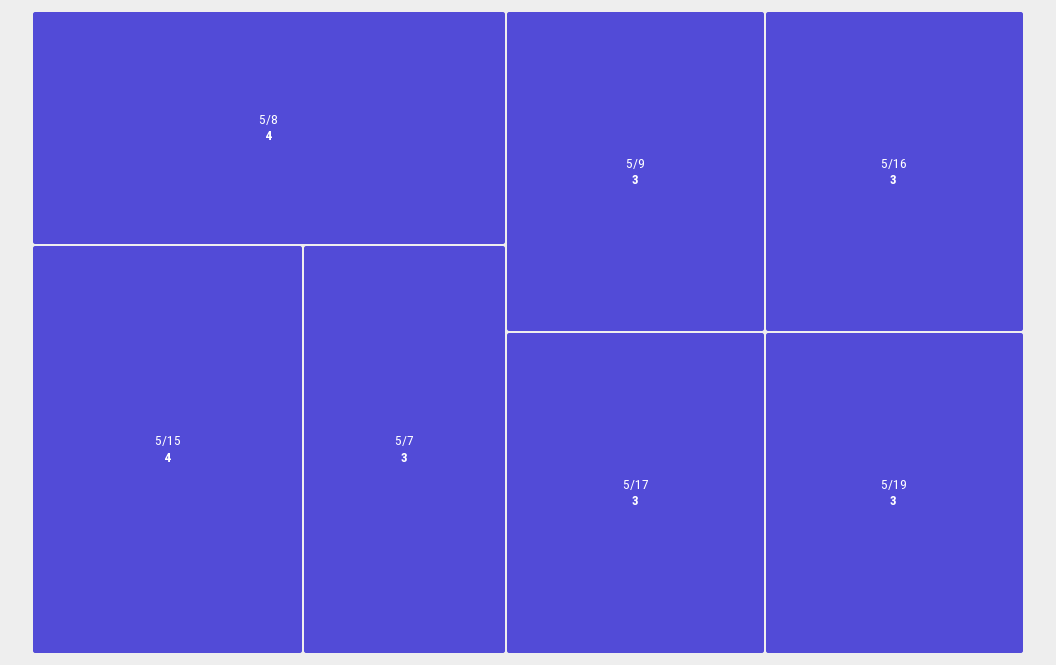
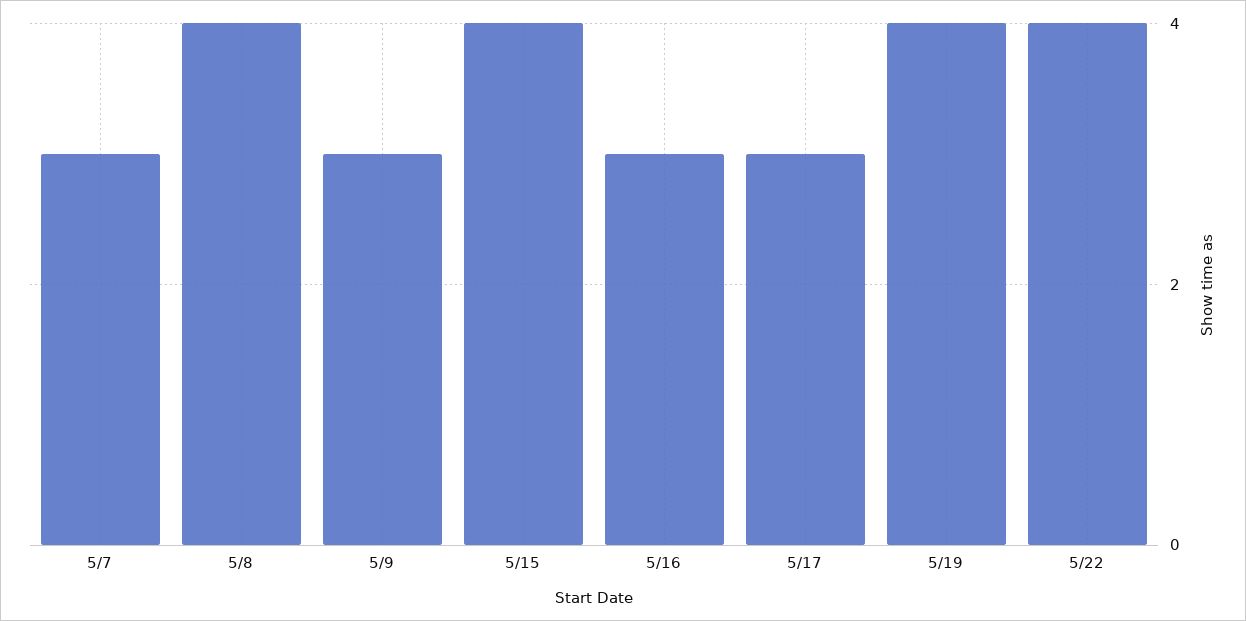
5/19: 3 -> 4
5/22: none -> 4

